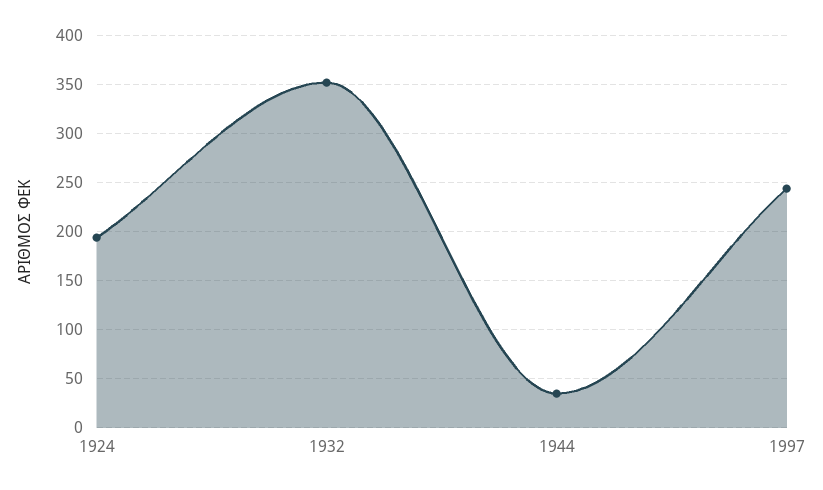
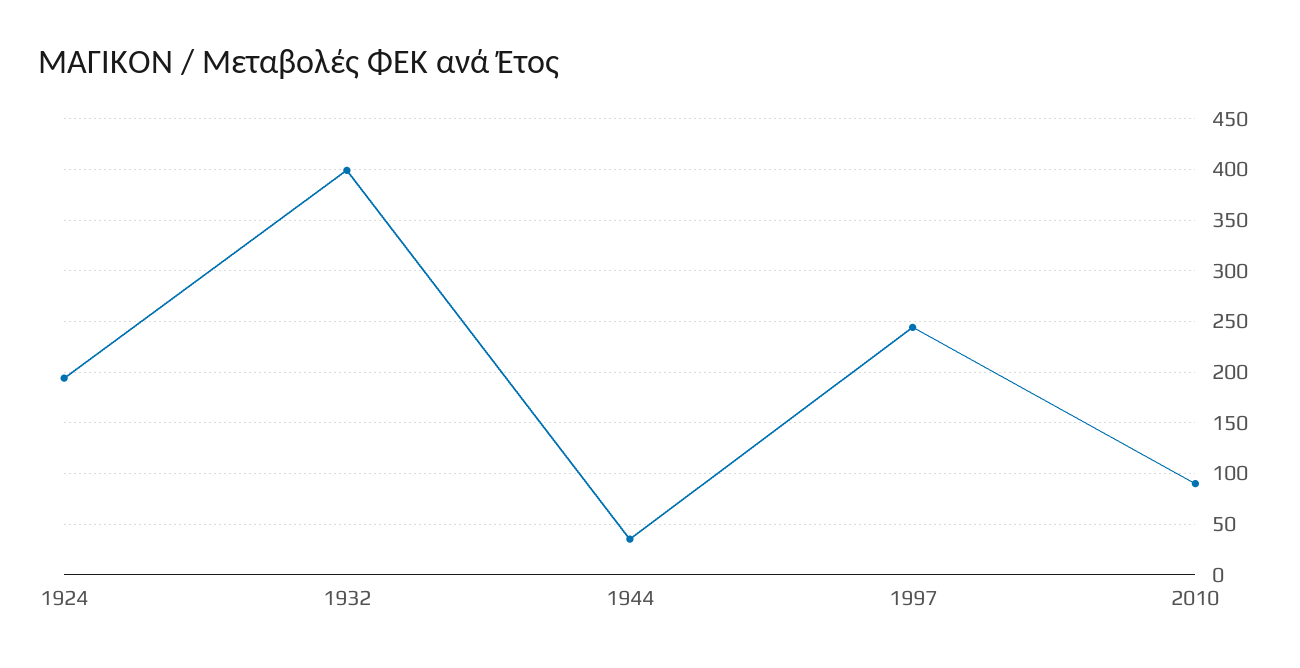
1932: 350 -> 400
2010: none -> 90

